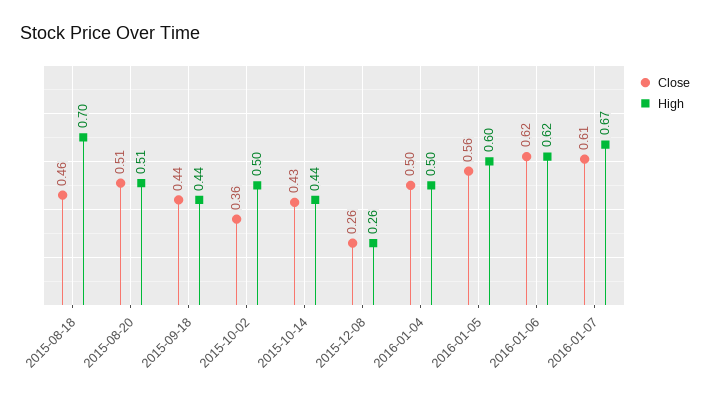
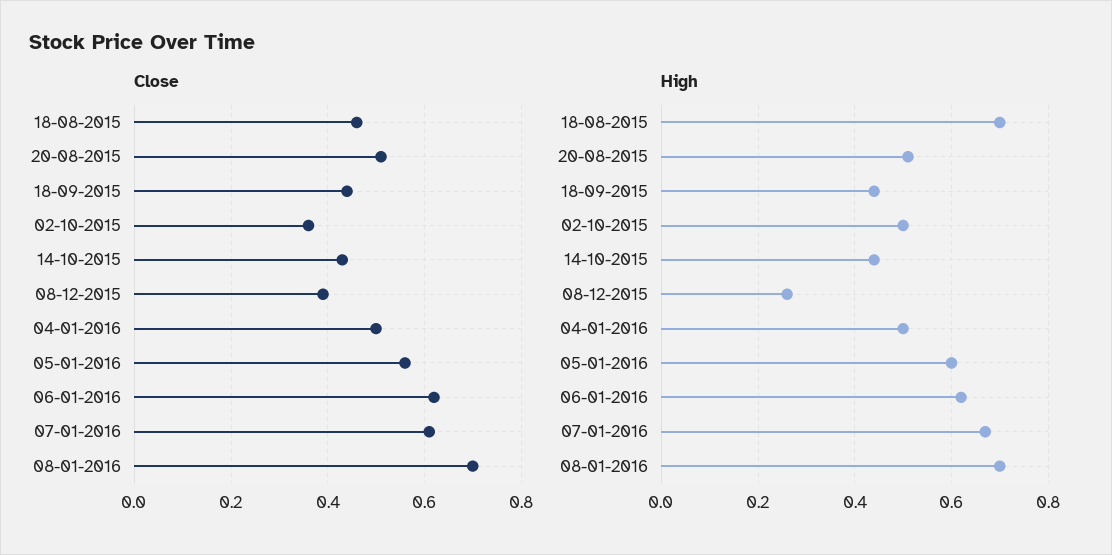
Close, 2015-12-08: 0.26 -> 0.4
Close, 08-01-2016: none -> 0.7
High, 08-01-2016: none -> 0.7

